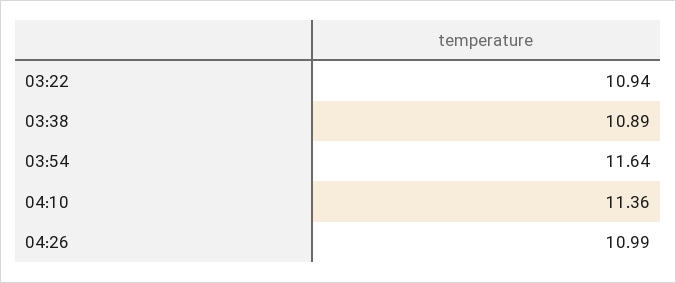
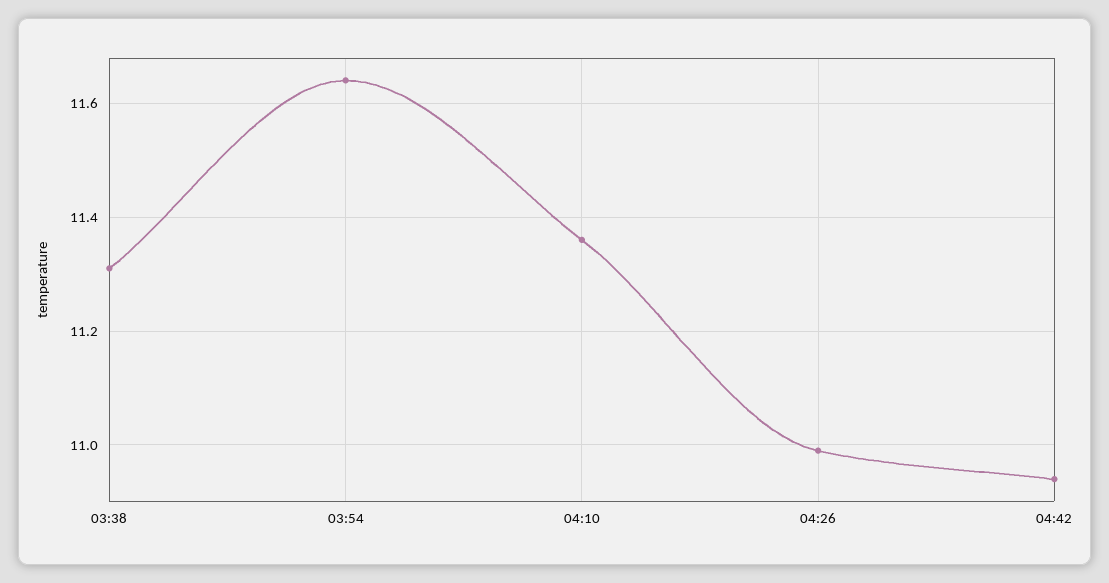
03:22: 10.94 -> none
03:38: 10.89 -> 11.3
04:42: none -> 10.95

